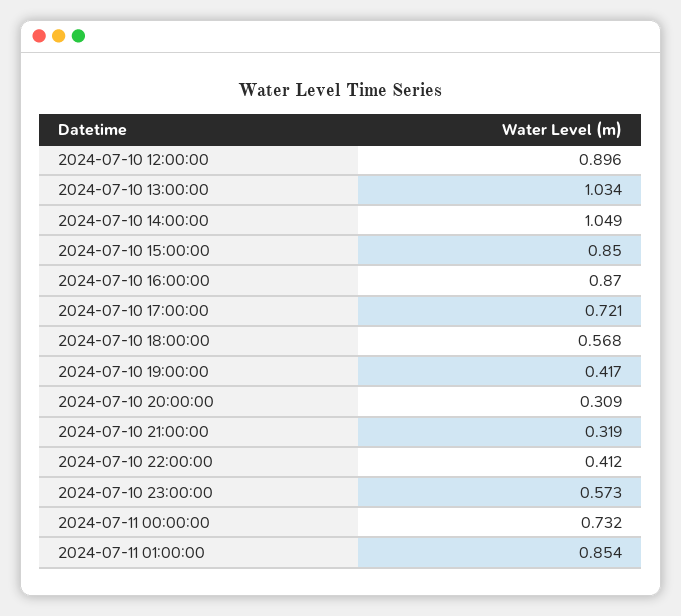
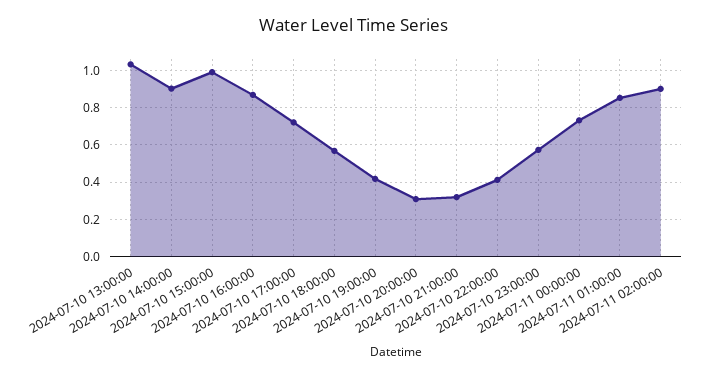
2024-07-10 12:00:00: 0.896 -> none
2024-07-10 14:00:00: 1.049 -> 0.9
2024-07-10 15:00:00: 0.85 -> 1
2024-07-11 02:00:00: none -> 0.9

